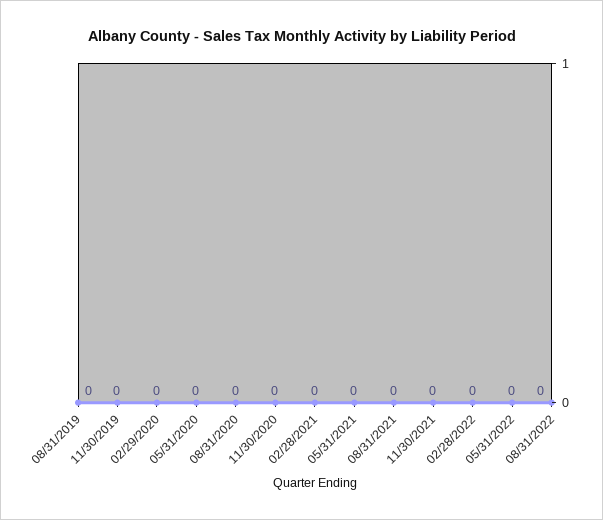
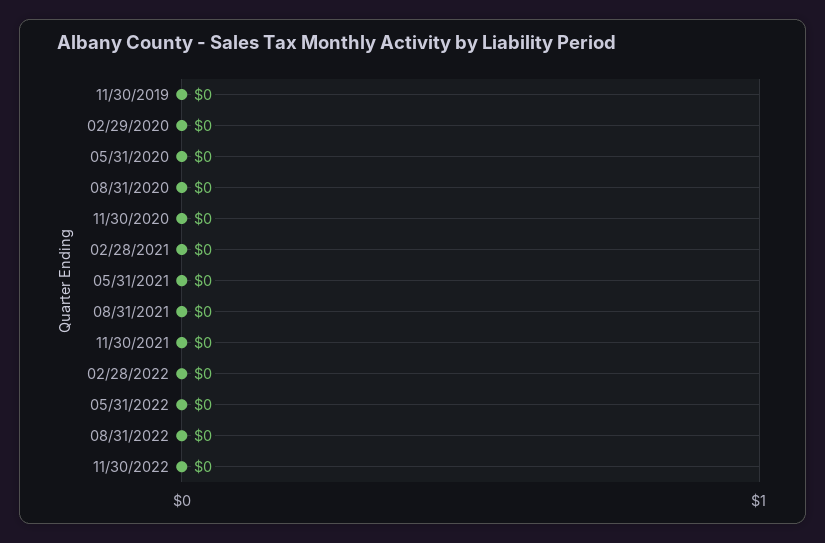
08/31/2019: 0 -> none
11/30/2022: none -> 0

